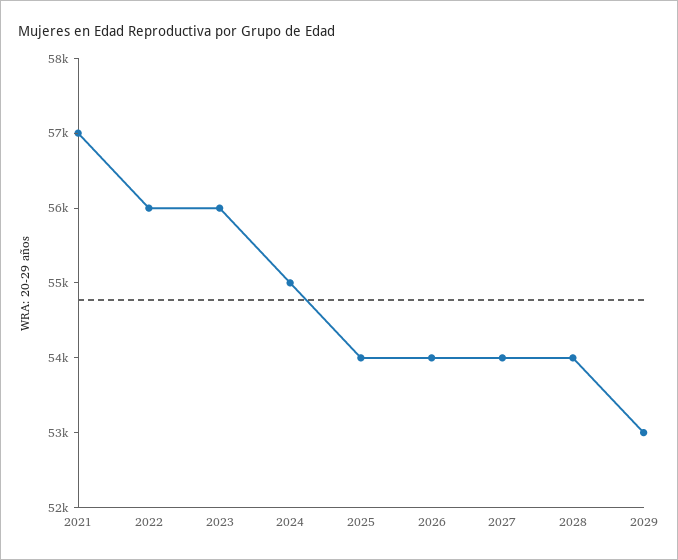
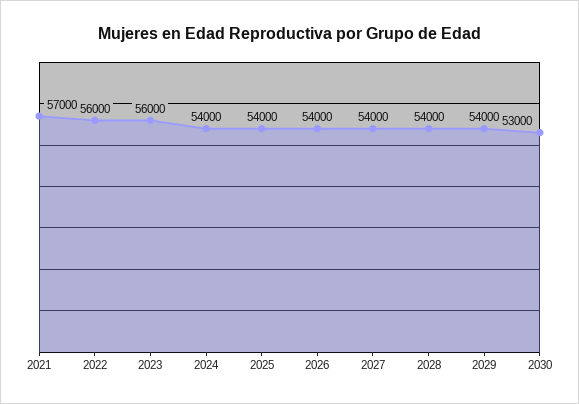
2024: 55000 -> 54000
2029: 53000 -> 54000
2030: none -> 53000

